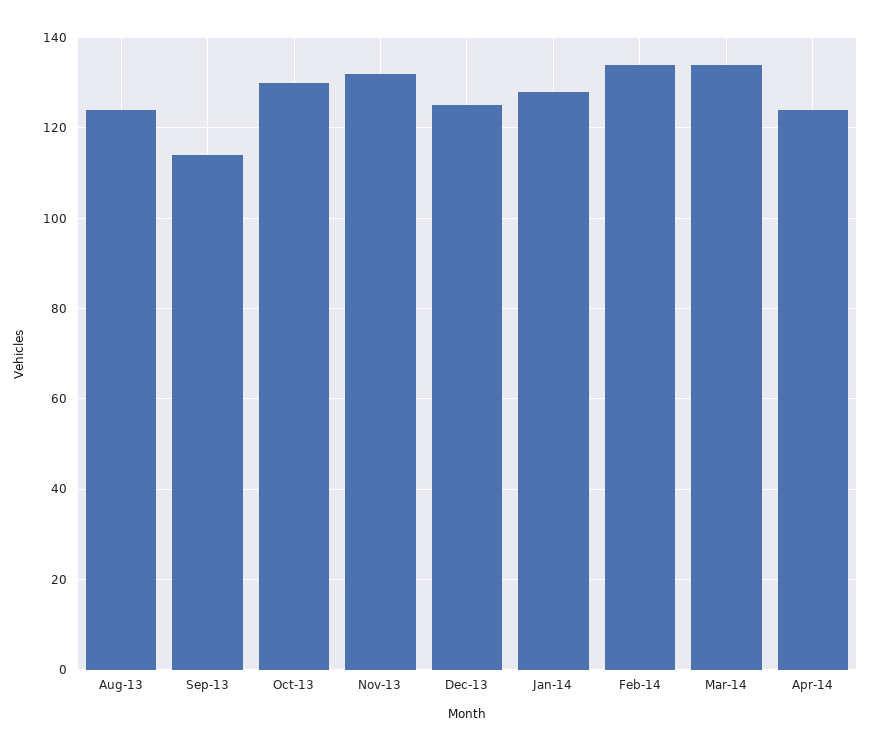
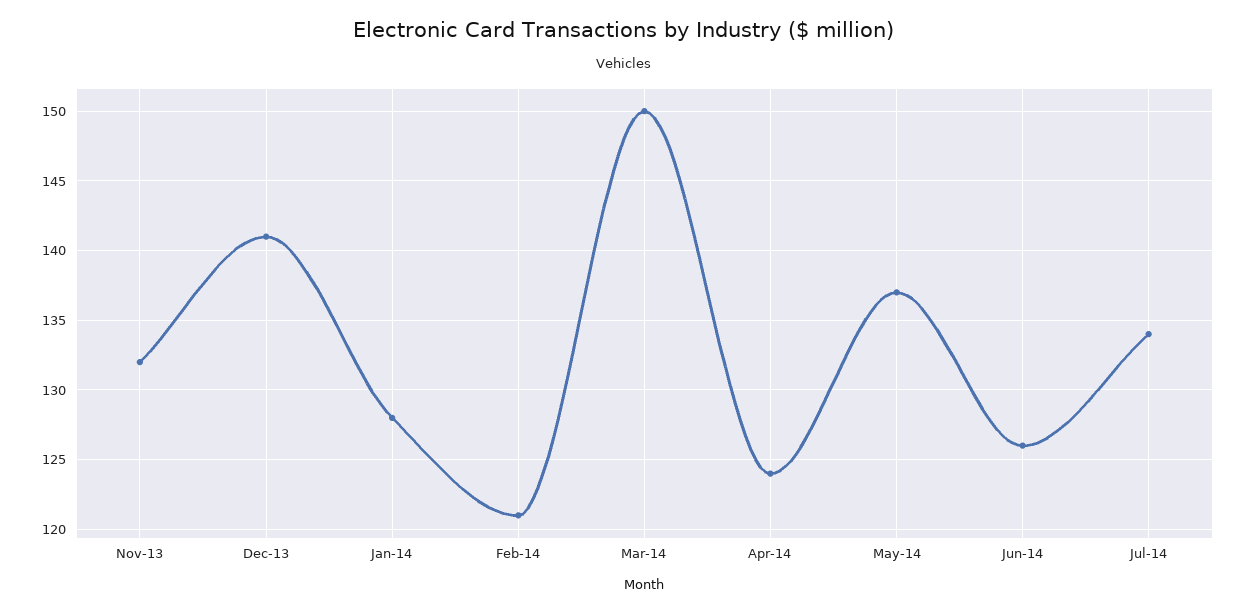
Aug-13: 125 -> none
Sep-13: 115 -> none
Oct-13: 130 -> none
Dec-13: 125 -> 141
Feb-14: 135 -> 121
Mar-14: 135 -> 150
May-14: none -> 137
Jun-14: none -> 126
Jul-14: none -> 134

